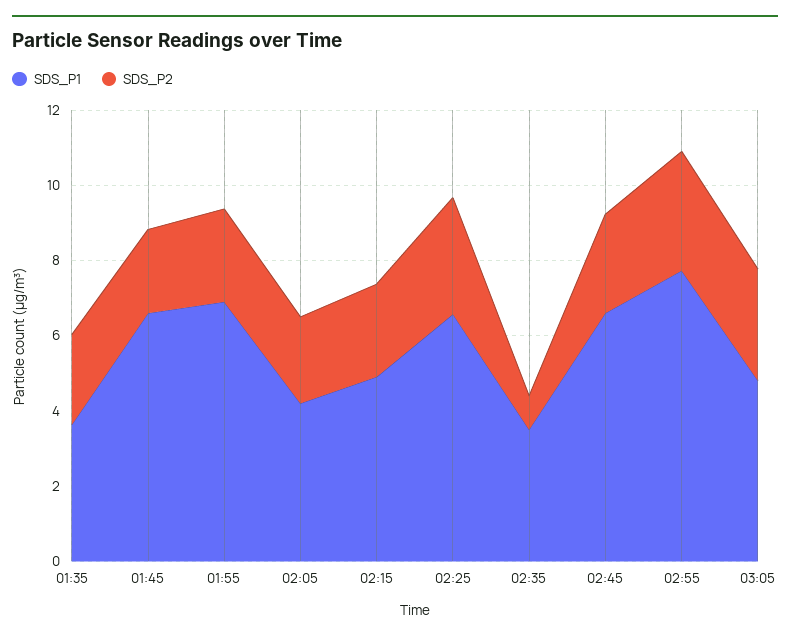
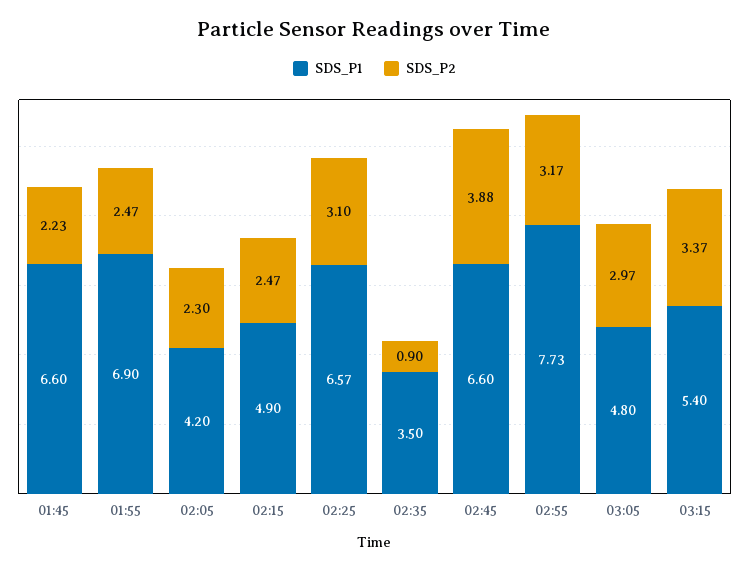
SDS_P1, 01:35: 3.5 -> none
SDS_P2, 01:35: 2.5 -> none
SDS_P2, 02:45: 2.5 -> 3.88
SDS_P1, 03:15: none -> 5.4
SDS_P2, 03:15: none -> 3.37

